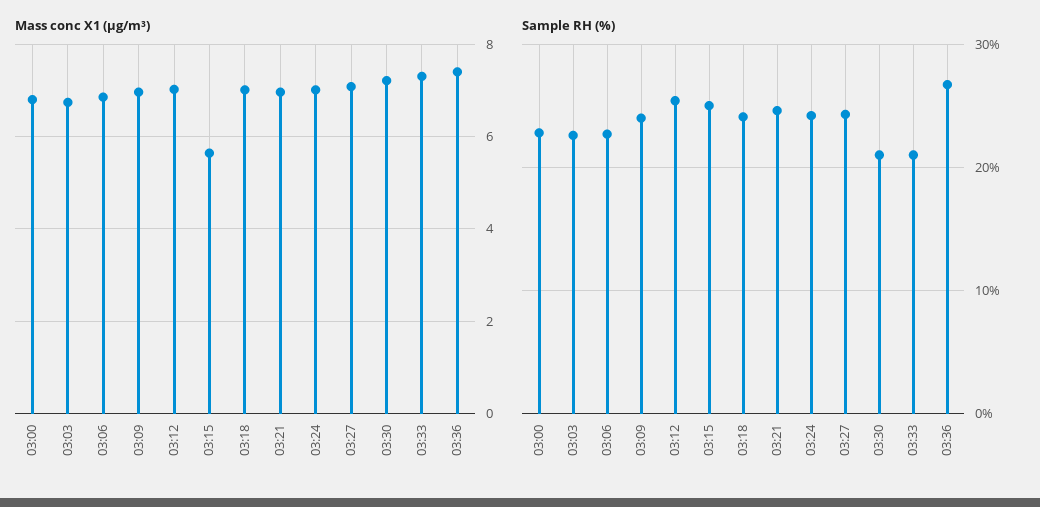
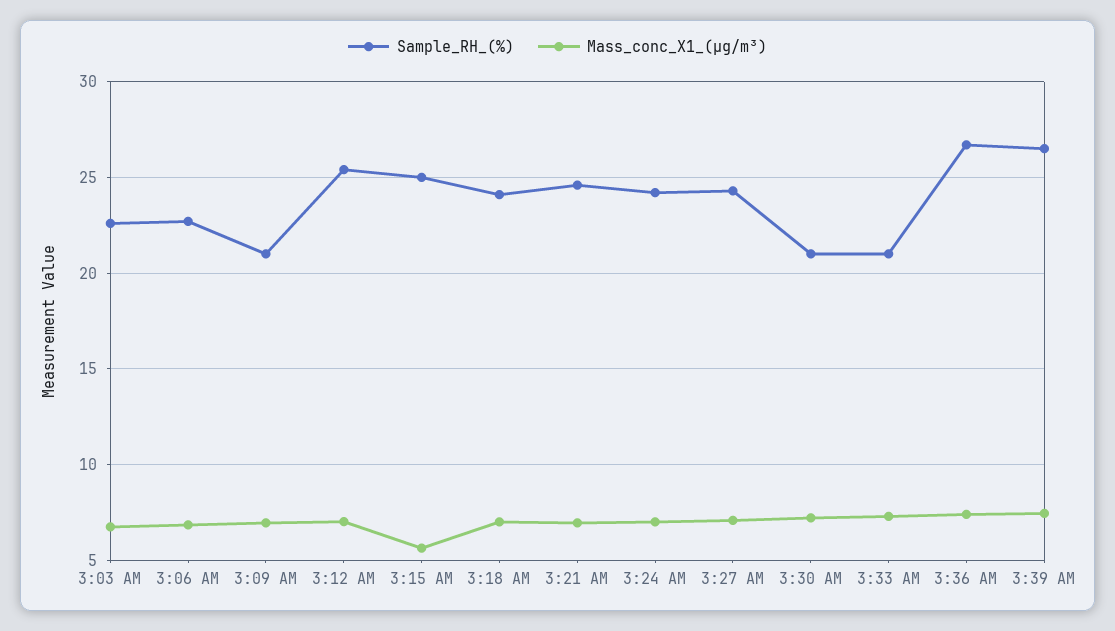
Mass conc X1 (μg/m³), 03:00: 6.8 -> none
Sample RH (%), 03:00: 23 -> none
Sample RH (%), 03:09: 24 -> 21
Sample RH (%), 3:39 AM: none -> 26.5
Mass conc X1 (μg/m³), 3:39 AM: none -> 7.5

